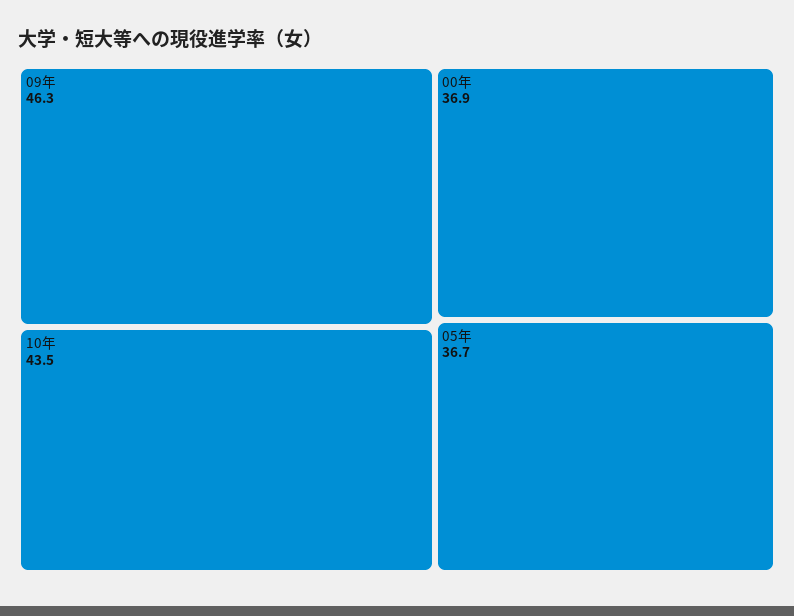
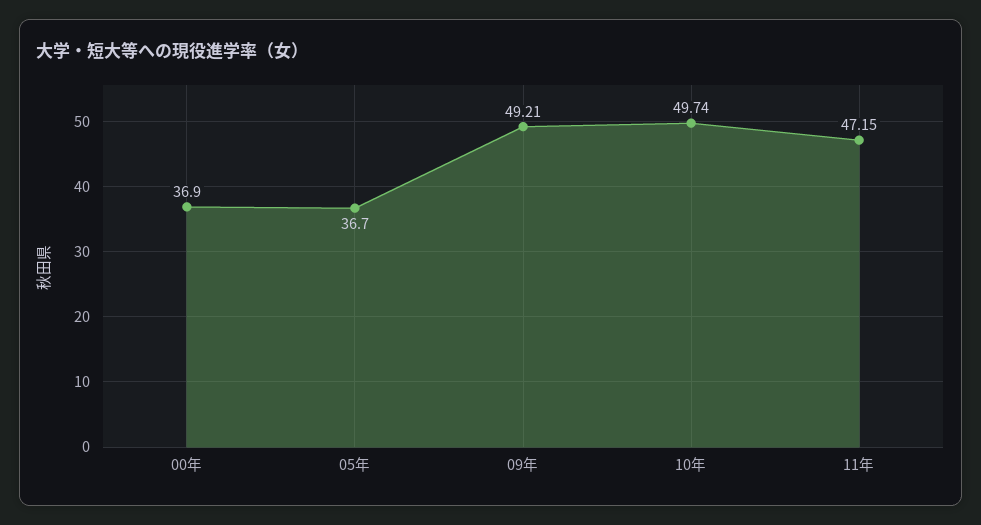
09年: 46.3 -> 49.21
10年: 43.5 -> 49.74
11年: none -> 47.15

